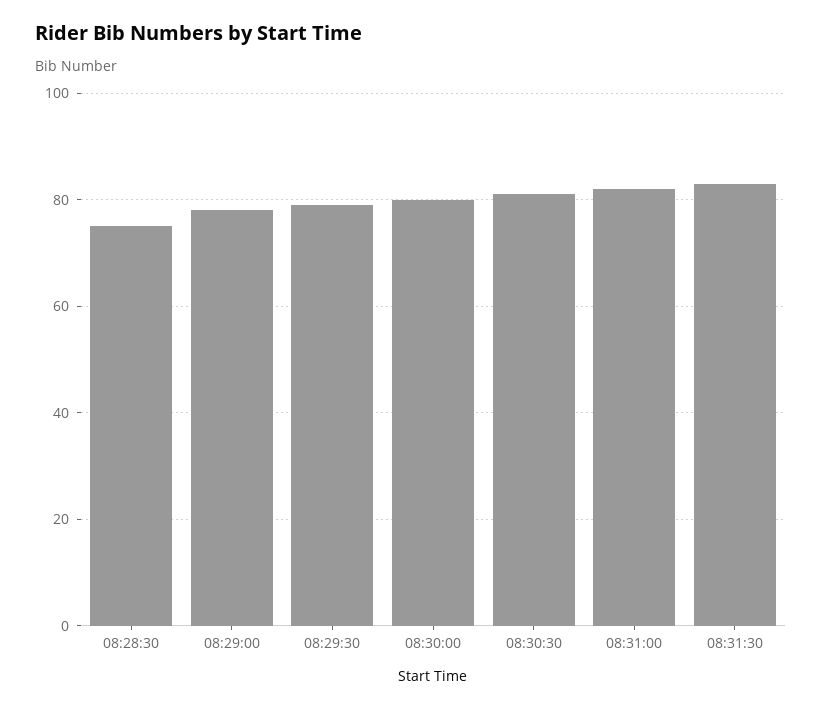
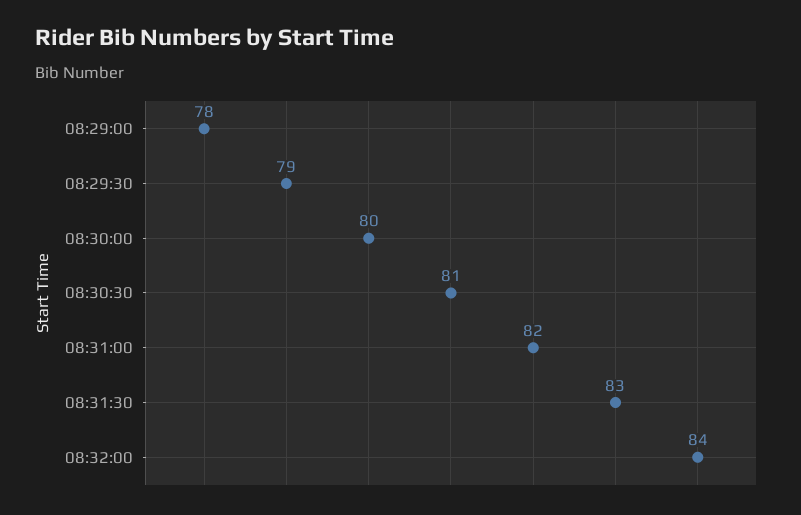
08:28:30: 75 -> none
08:32:00: none -> 84

